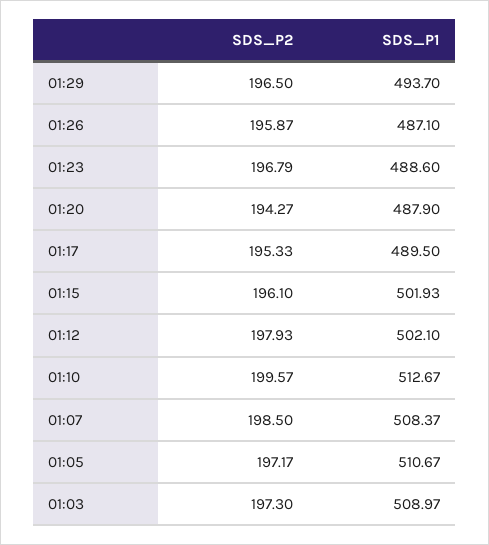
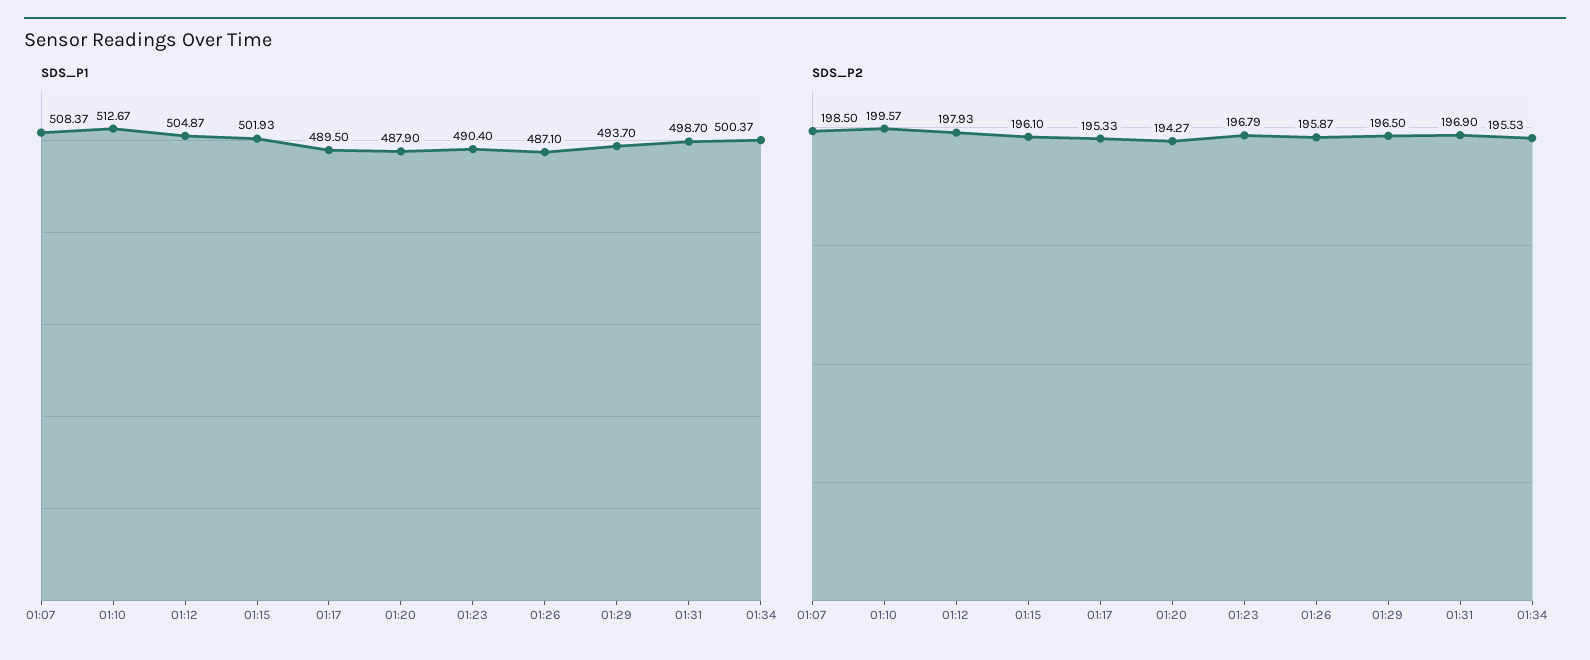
SDS_P1, 01:23: 488.6 -> 490.4
SDS_P1, 01:12: 502.1 -> 504.87
SDS_P2, 01:05: 197.17 -> none
SDS_P1, 01:05: 510.67 -> none
SDS_P2, 01:03: 197.3 -> none
SDS_P1, 01:03: 508.97 -> none
SDS_P1, 01:31: none -> 498.7
SDS_P1, 01:34: none -> 500.37
SDS_P2, 01:31: none -> 196.9
SDS_P2, 01:34: none -> 195.53

